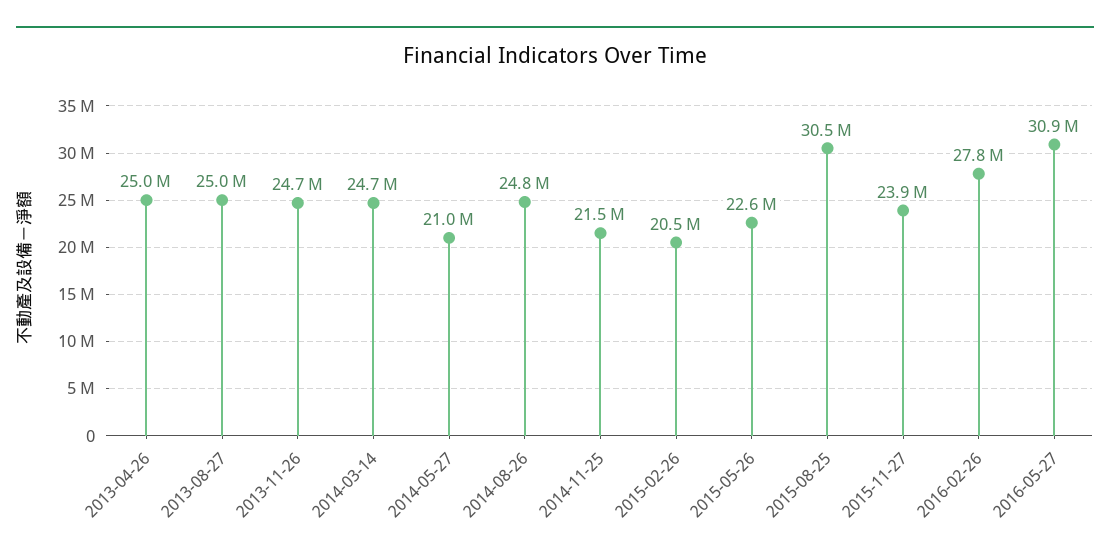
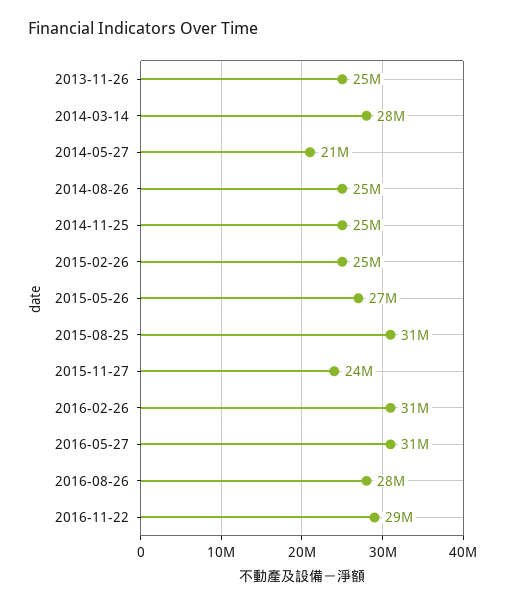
2013-04-26: 25000000 -> none
2013-08-27: 25000000 -> none
2014-03-14: 24700000 -> 28000000
2014-11-25: 21500000 -> 25000000
2015-02-26: 20500000 -> 25000000
2015-05-26: 22600000 -> 27000000
2016-02-26: 27800000 -> 31000000
2016-08-26: none -> 28000000
2016-11-22: none -> 29000000

